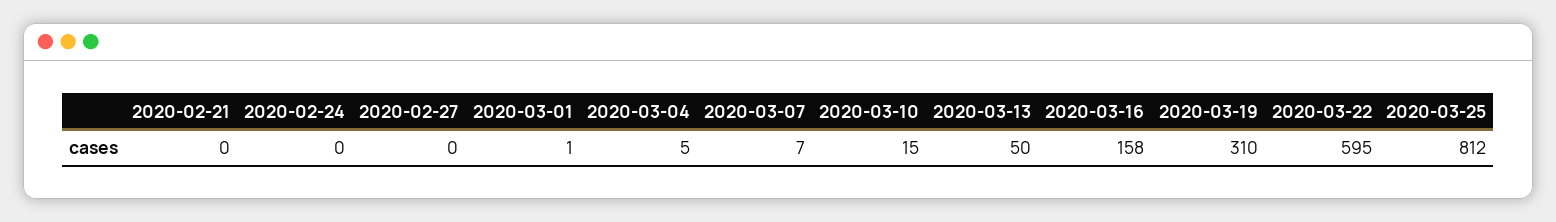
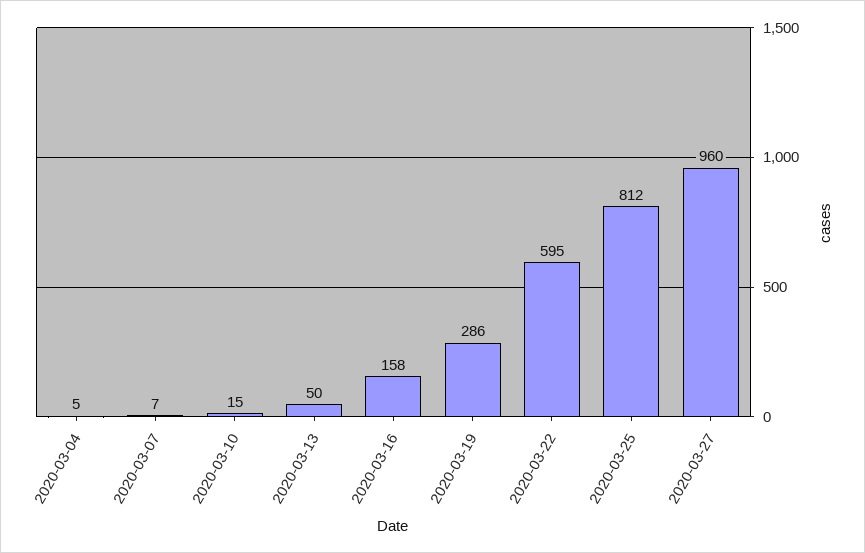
2020-02-21: 0 -> none
2020-02-24: 0 -> none
2020-02-27: 0 -> none
2020-03-01: 1 -> none
2020-03-19: 310 -> 286
2020-03-27: none -> 960

